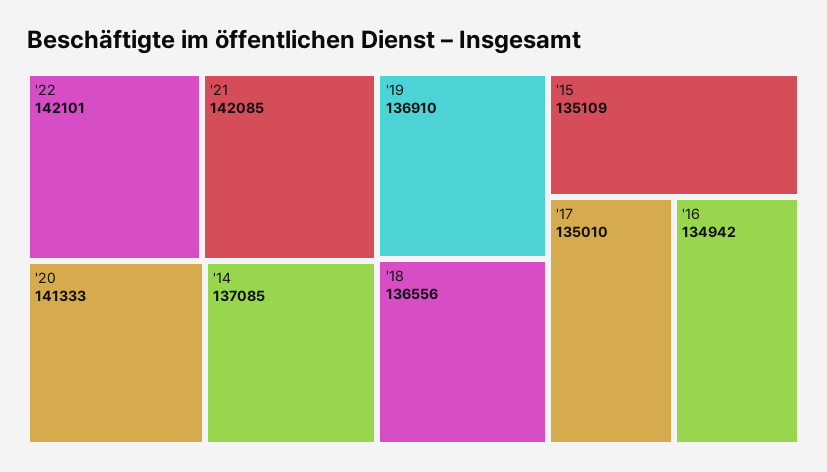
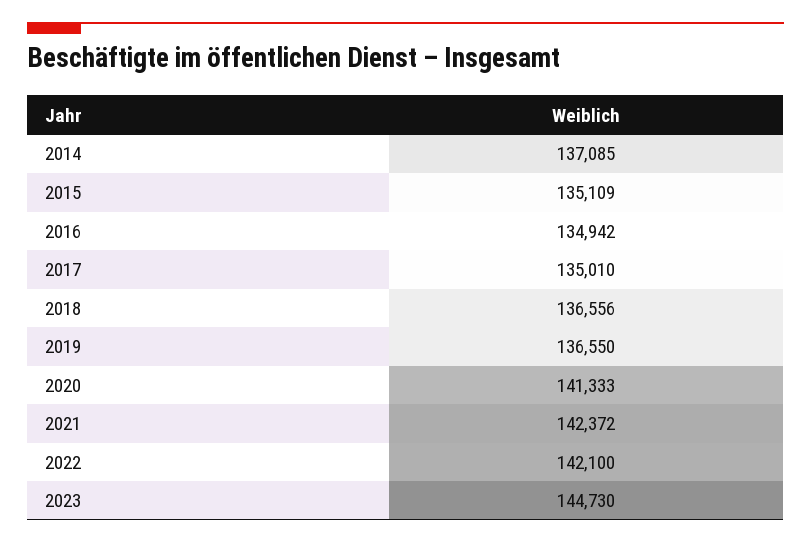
'22: 142101 -> 142100
'21: 142085 -> 142372
'19: 136910 -> 136550
2023: none -> 144730

